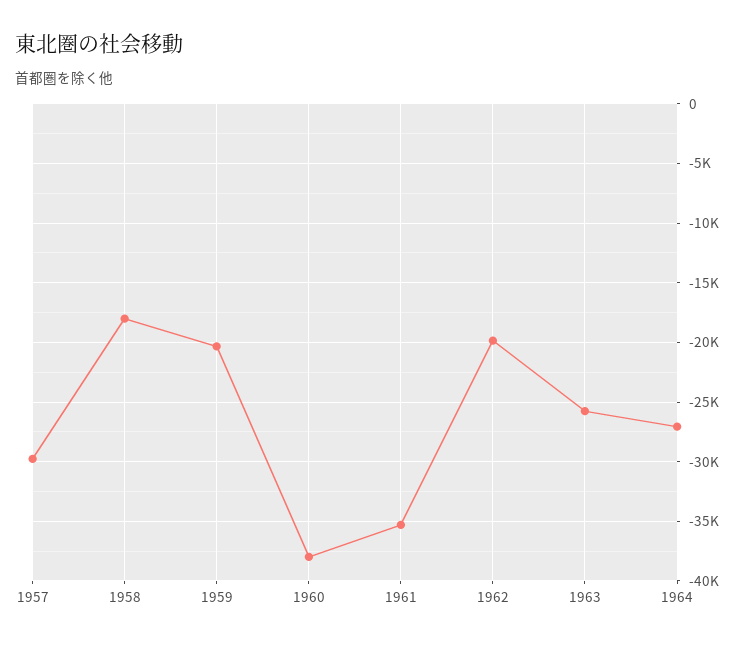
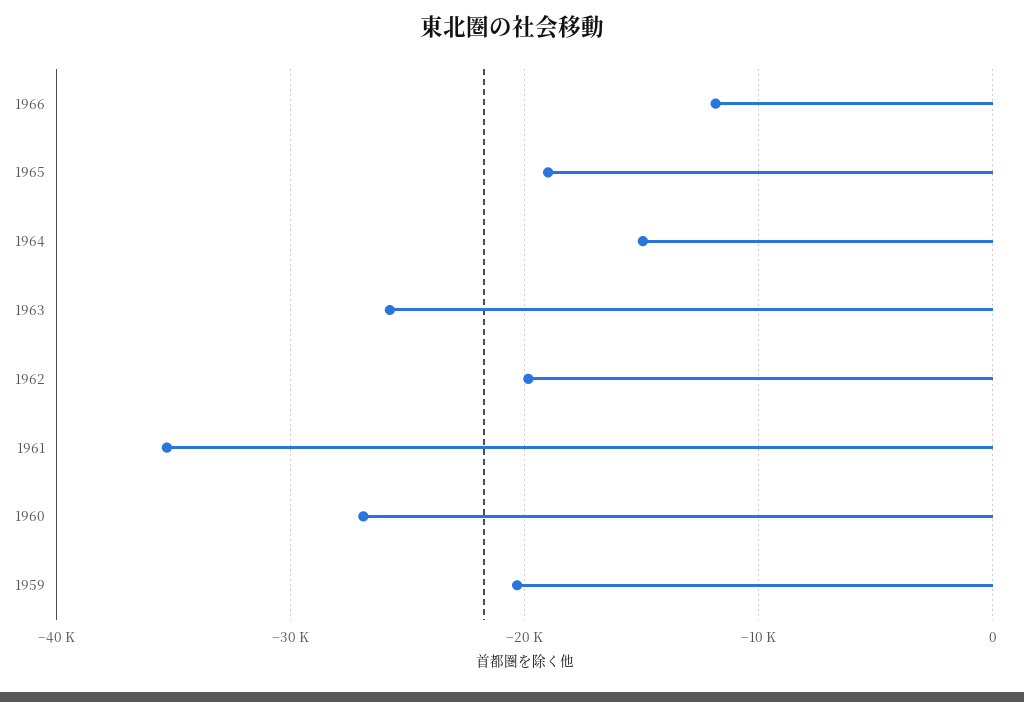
1957: -30000 -> none
1958: -18000 -> none
1960: -38000 -> -27000
1964: -27000 -> -15000
1966: none -> -12000
1965: none -> -19000

